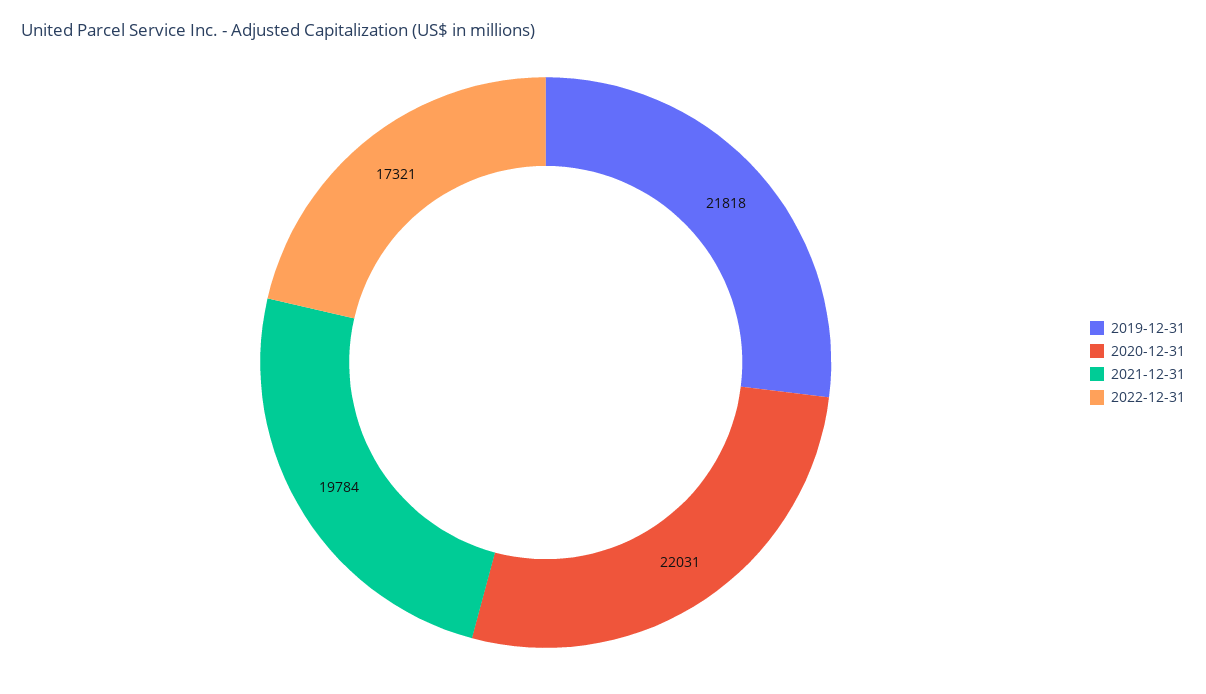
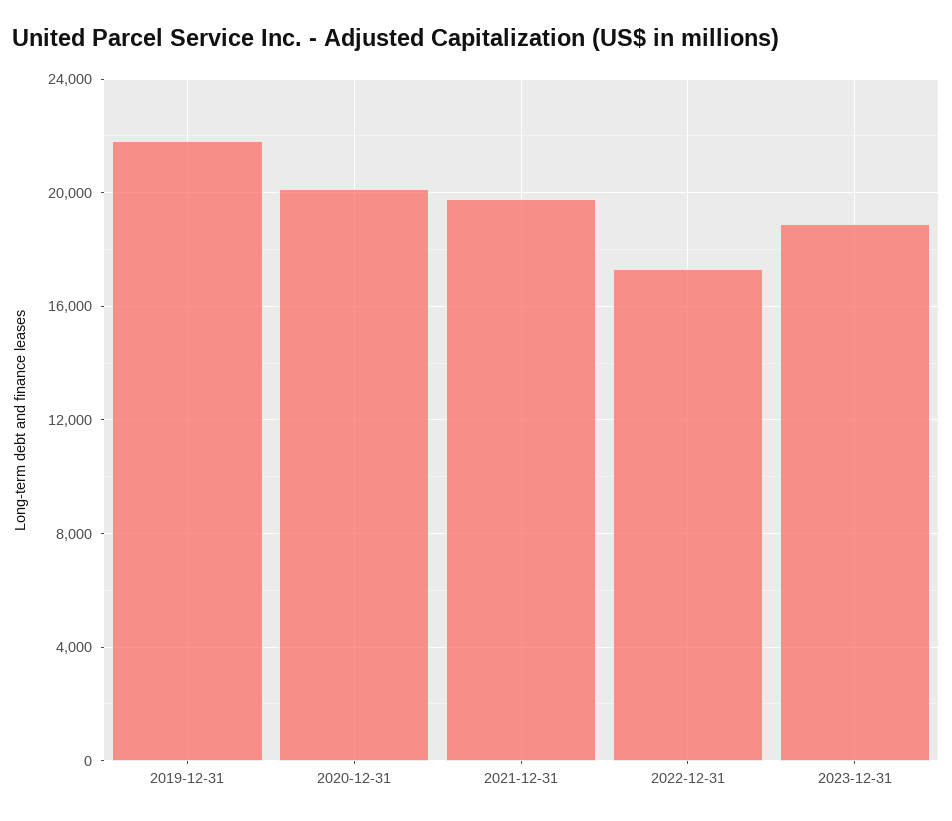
2020-12-31: 22031 -> 20000
2023-12-31: none -> 19000

